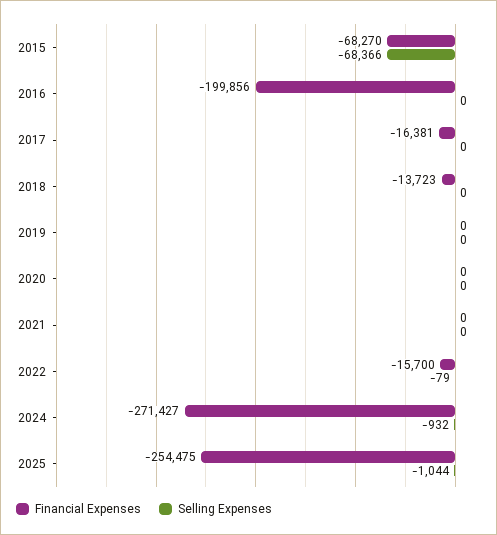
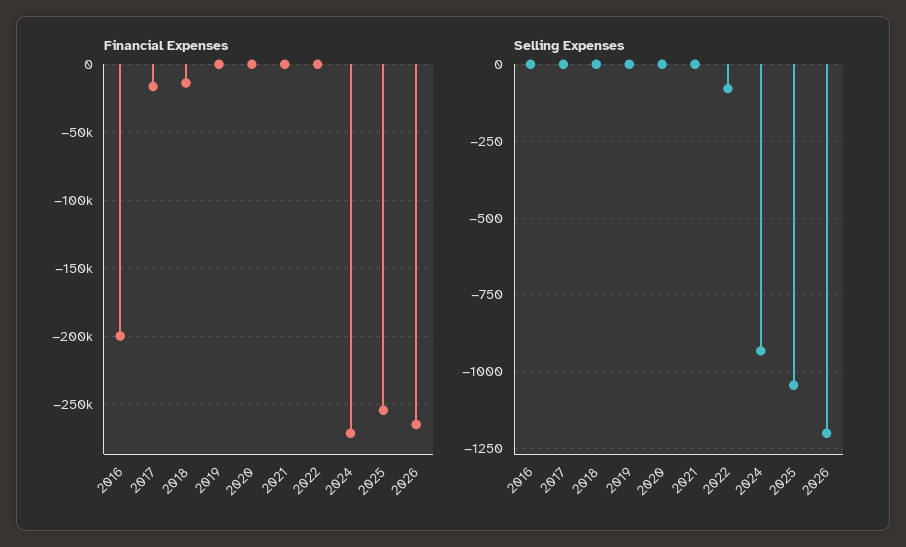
Financial Expenses, 2015: -68270 -> none
Selling Expenses, 2015: -68366 -> none
Financial Expenses, 2022: -15700 -> 0
Financial Expenses, 2026: none -> -265000
Selling Expenses, 2026: none -> -1200

